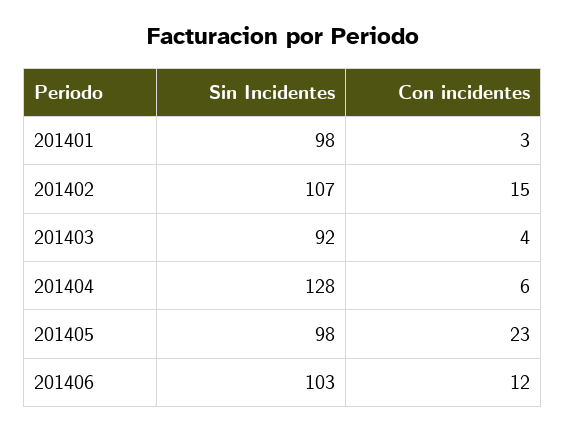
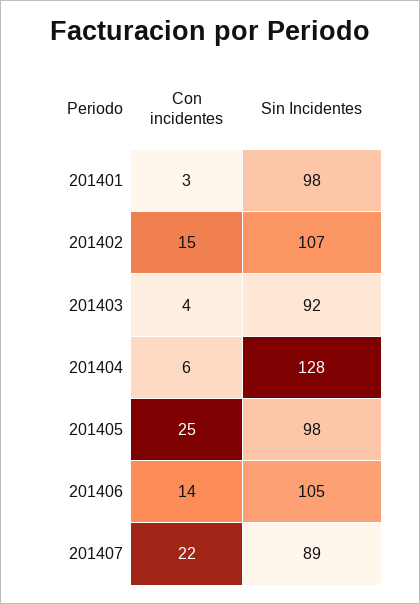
Con incidentes, 201405: 23 -> 25
Sin Incidentes, 201406: 103 -> 105
Con incidentes, 201406: 12 -> 14
Con incidentes, 201407: none -> 22
Sin Incidentes, 201407: none -> 89

